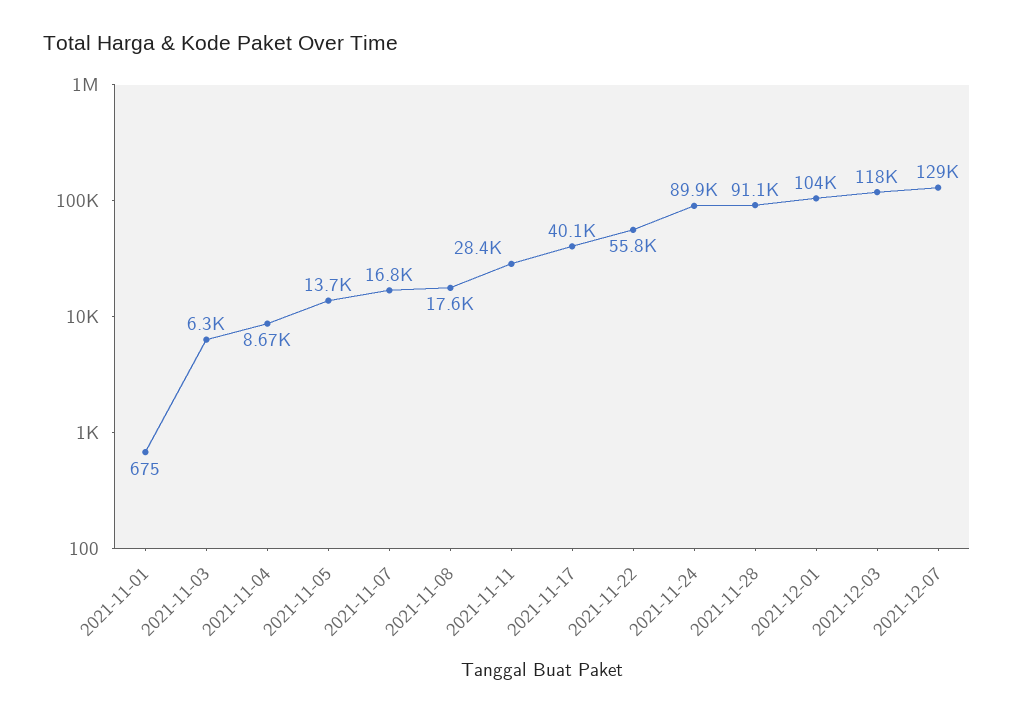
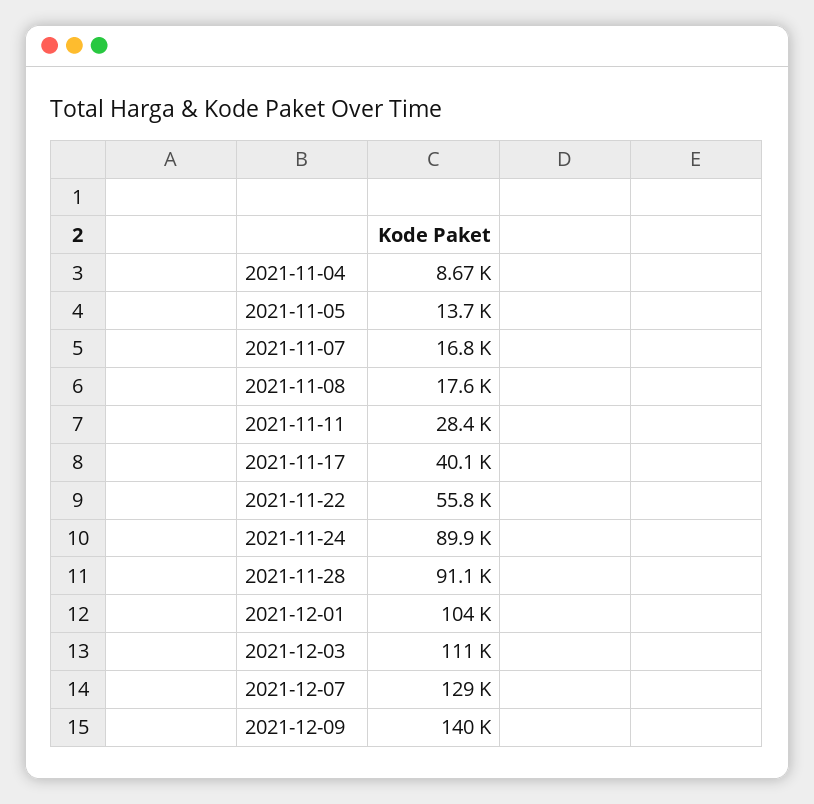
2021-11-01: 675 -> none
2021-11-03: 6300 -> none
2021-12-03: 118000 -> 111000
2021-12-09: none -> 140000

